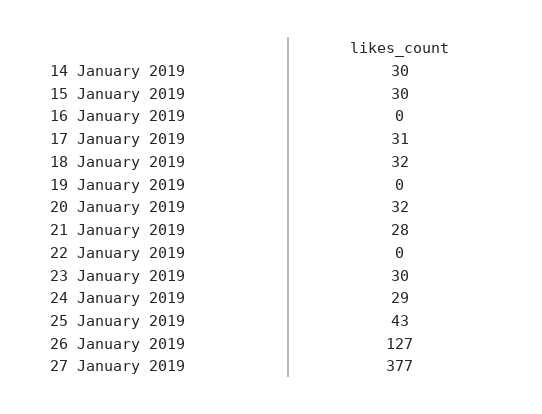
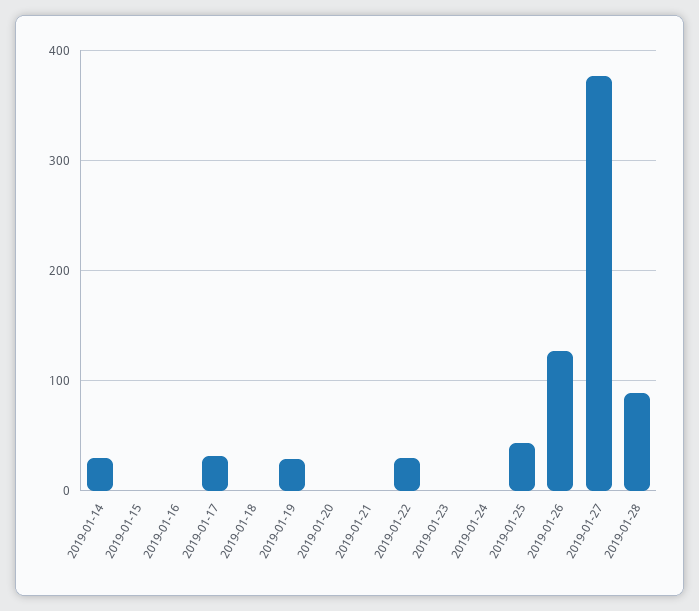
15 January 2019: 30 -> 0
18 January 2019: 32 -> 0
19 January 2019: 0 -> 30
20 January 2019: 32 -> 0
21 January 2019: 28 -> 0
22 January 2019: 0 -> 30
23 January 2019: 30 -> 0
24 January 2019: 29 -> 0
2019-01-28: none -> 90

